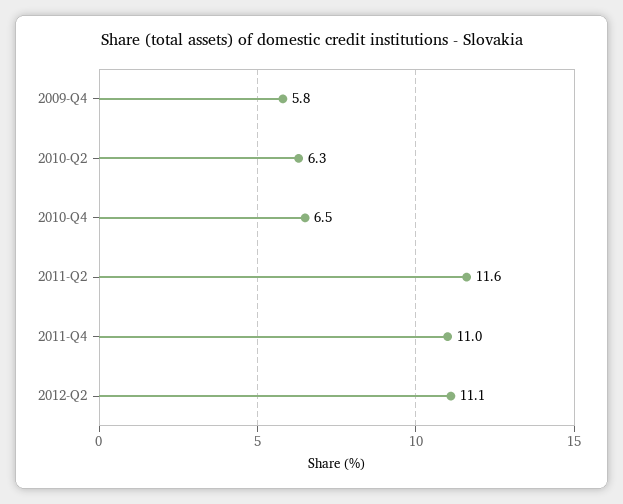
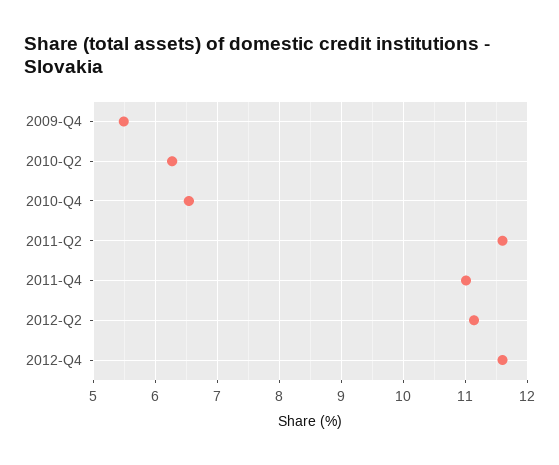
2009-Q4: 5.8 -> 5.5
2012-Q4: none -> 11.6

